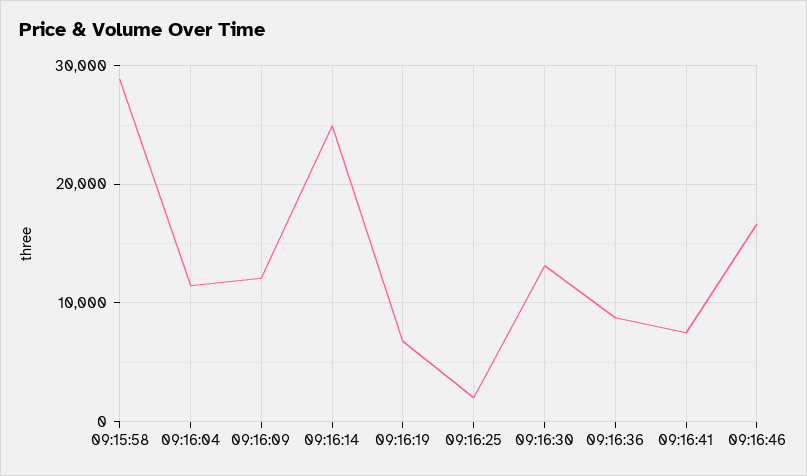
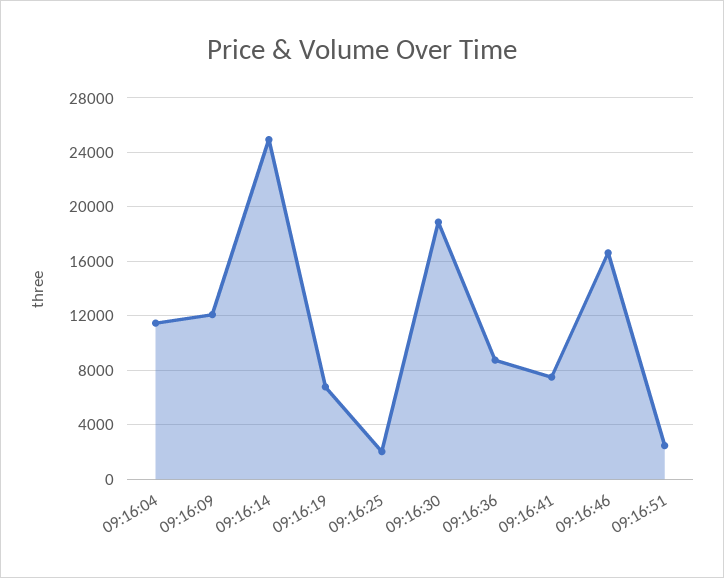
09:15:58: 29000 -> none
09:16:30: 13000 -> 19000
09:16:51: none -> 2500

